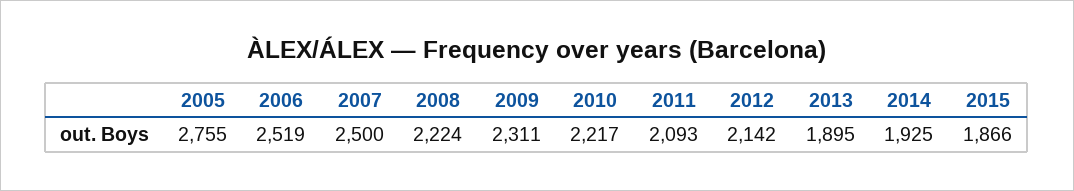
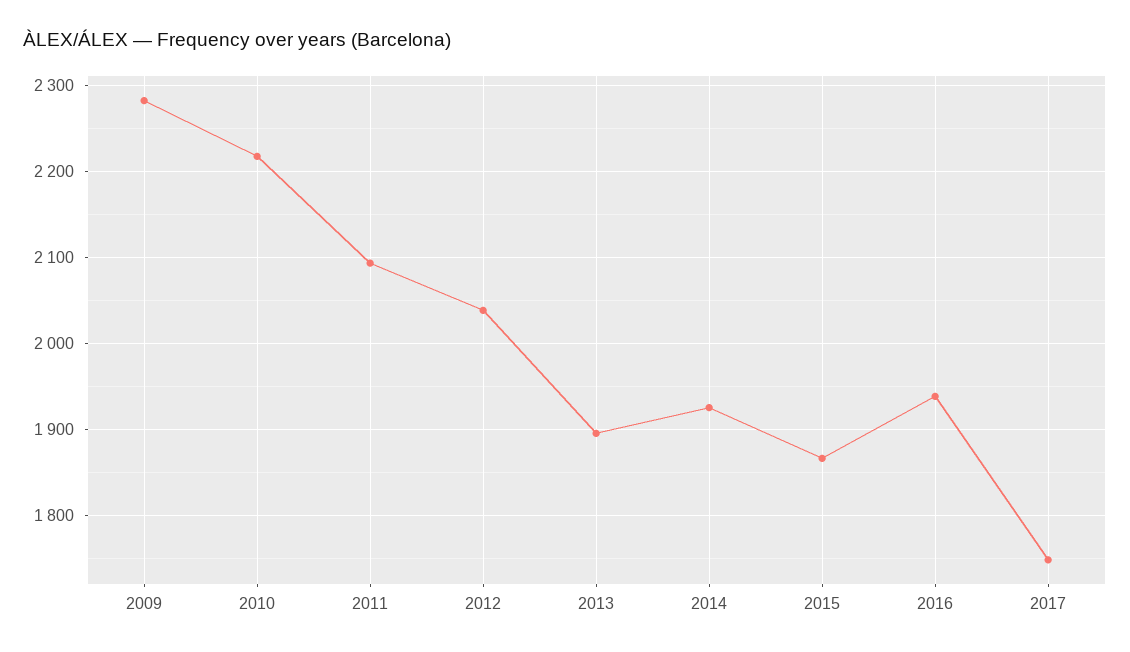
2005: 2755 -> none
2006: 2519 -> none
2007: 2500 -> none
2008: 2224 -> none
2009: 2311 -> 2280
2012: 2142 -> 2040
2016: none -> 1940
2017: none -> 1750

